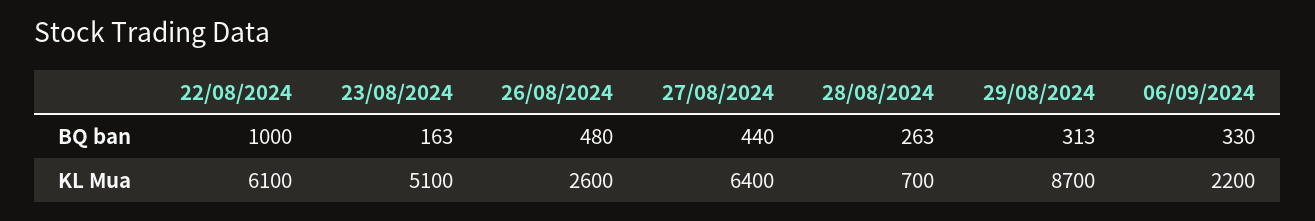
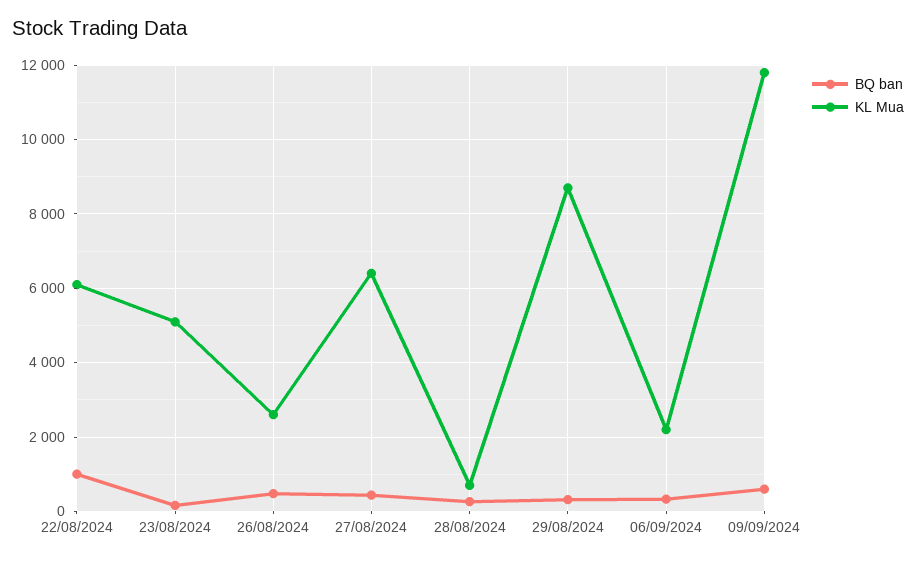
BQ ban, 09/09/2024: none -> 600
KL Mua, 09/09/2024: none -> 11800

